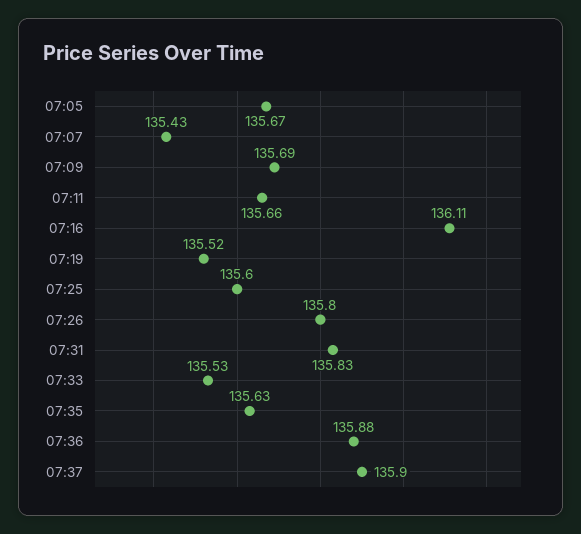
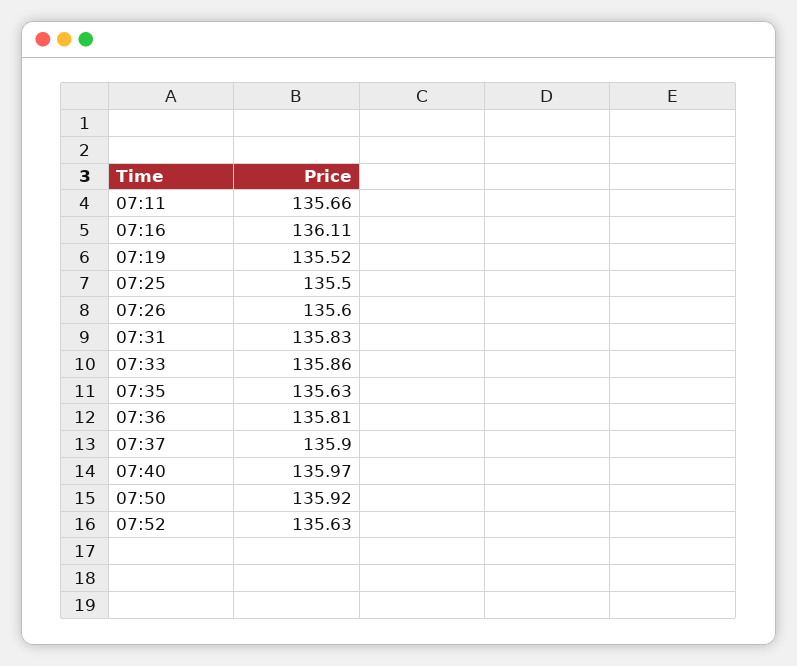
07:05: 135.67 -> none
07:07: 135.43 -> none
07:09: 135.69 -> none
07:25: 135.6 -> 135.5
07:26: 135.8 -> 135.6
07:33: 135.53 -> 135.86
07:36: 135.88 -> 135.81
07:40: none -> 135.97
07:50: none -> 135.92
07:52: none -> 135.63

